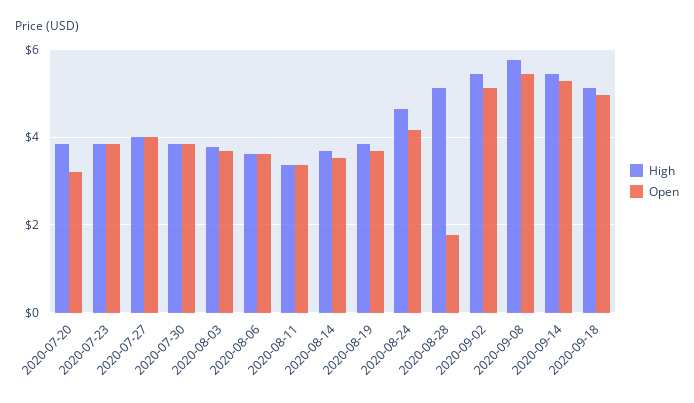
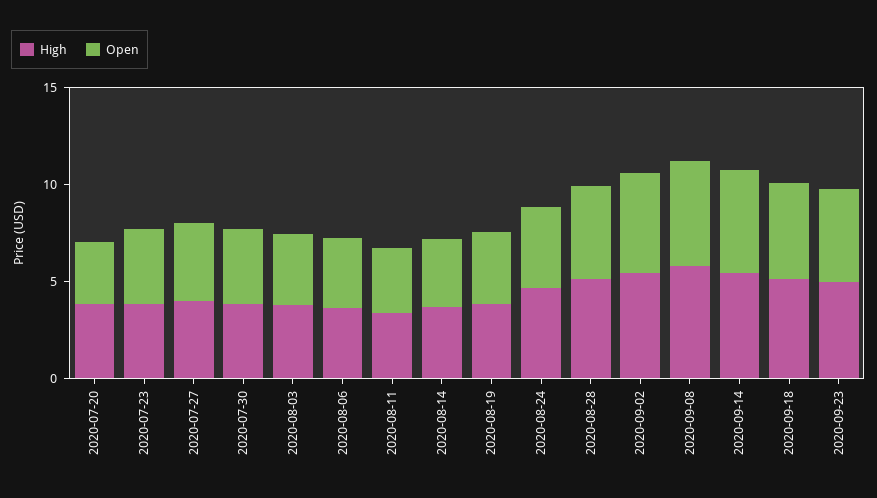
Open, 2020-08-28: 1.8 -> 5
High, 2020-09-23: none -> 5
Open, 2020-09-23: none -> 5

